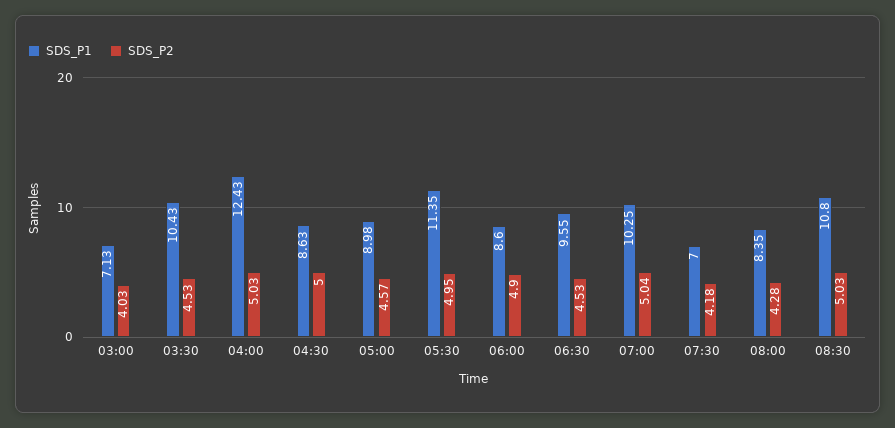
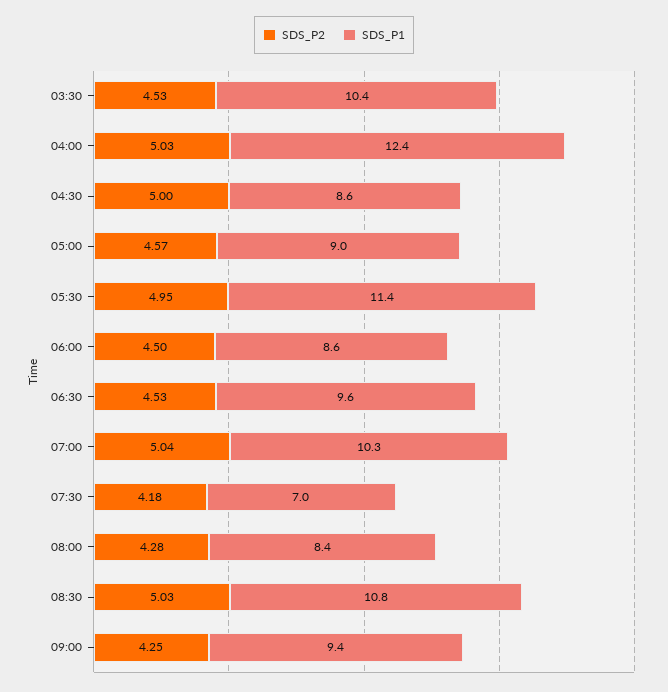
SDS_P1, 03:00: 7.13 -> none
SDS_P2, 03:00: 4.03 -> none
SDS_P2, 06:00: 4.9 -> 4.5
SDS_P2, 09:00: none -> 4.25
SDS_P1, 09:00: none -> 9.4

